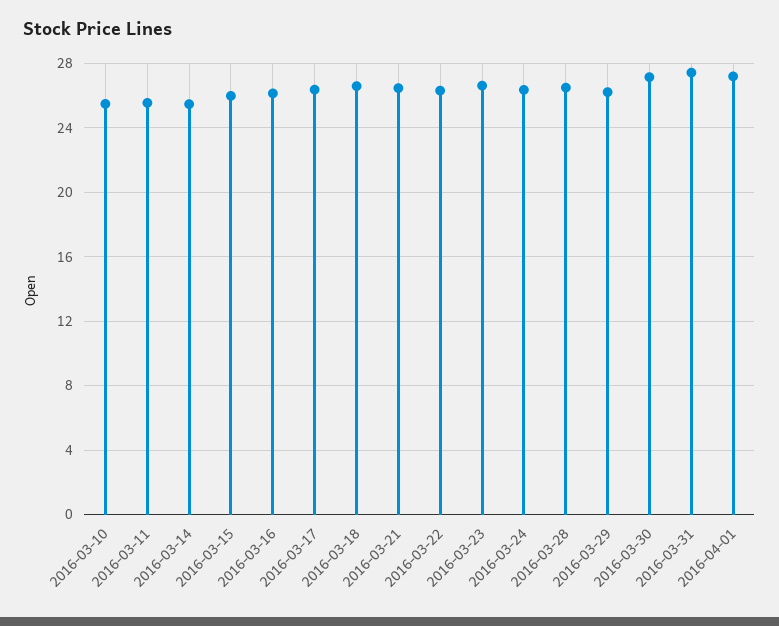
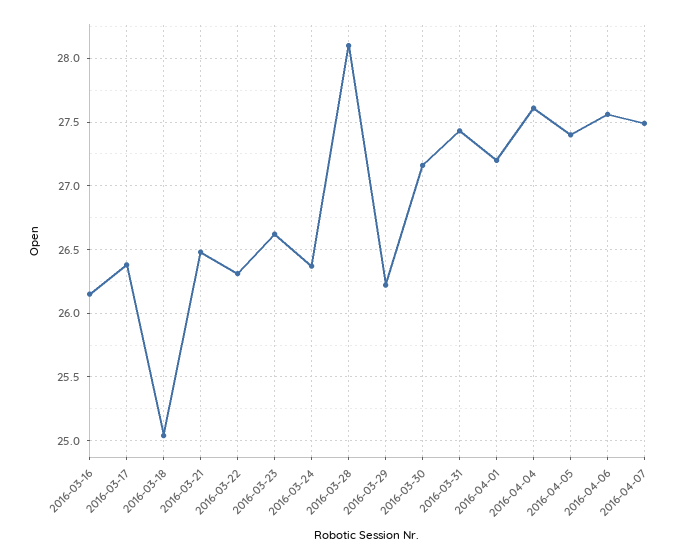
2016-03-10: 25.5 -> none
2016-03-11: 25.5 -> none
2016-03-14: 25.5 -> none
2016-03-15: 26 -> none
2016-03-18: 26.5 -> 25.05
2016-03-28: 26.5 -> 28.1
2016-04-04: none -> 27.6
2016-04-05: none -> 27.4
2016-04-06: none -> 27.55
2016-04-07: none -> 27.5

